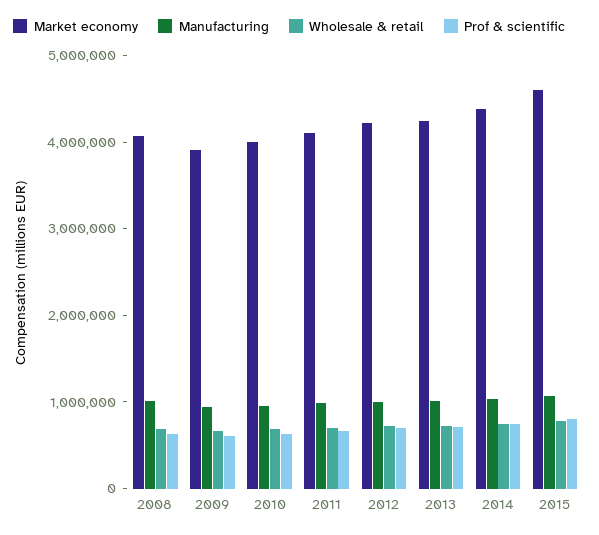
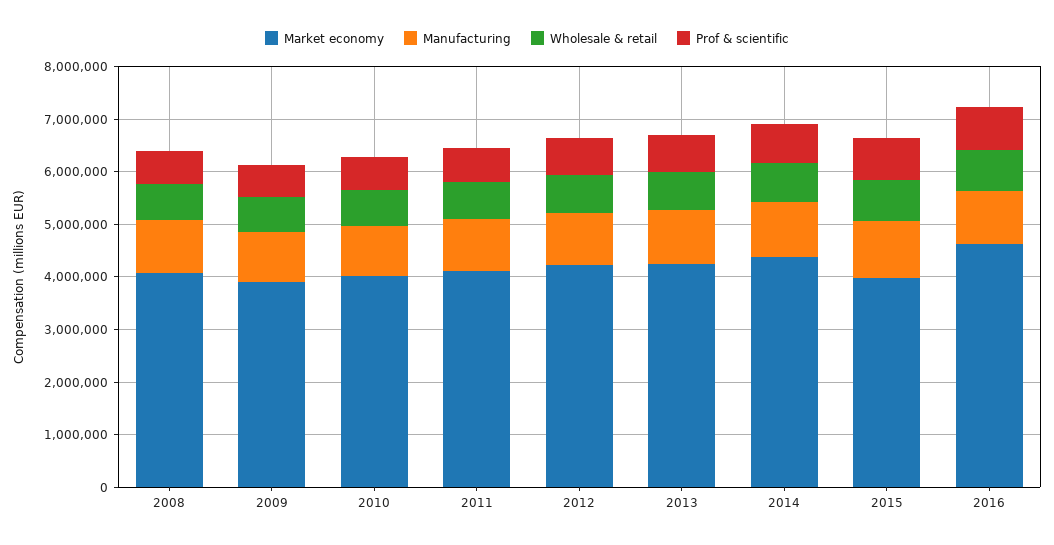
Market economy, 2015: 4600000 -> 4000000
Market economy, 2016: none -> 4600000
Manufacturing, 2016: none -> 1000000
Wholesale & retail, 2016: none -> 800000
Prof & scientific, 2016: none -> 800000

